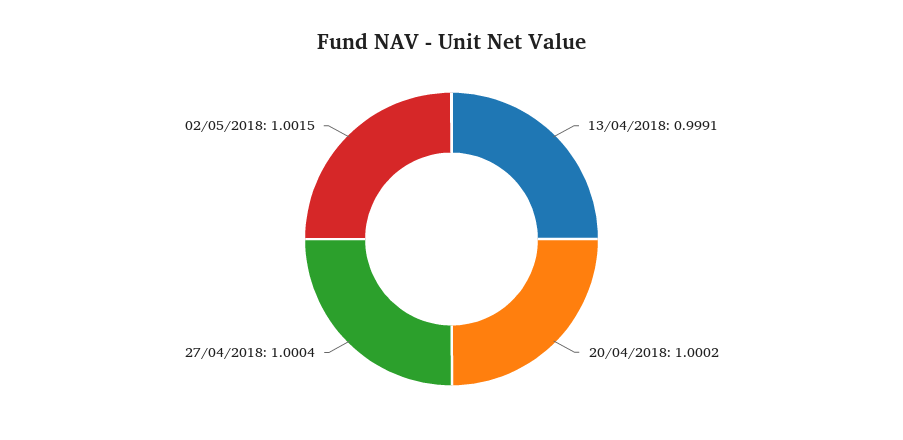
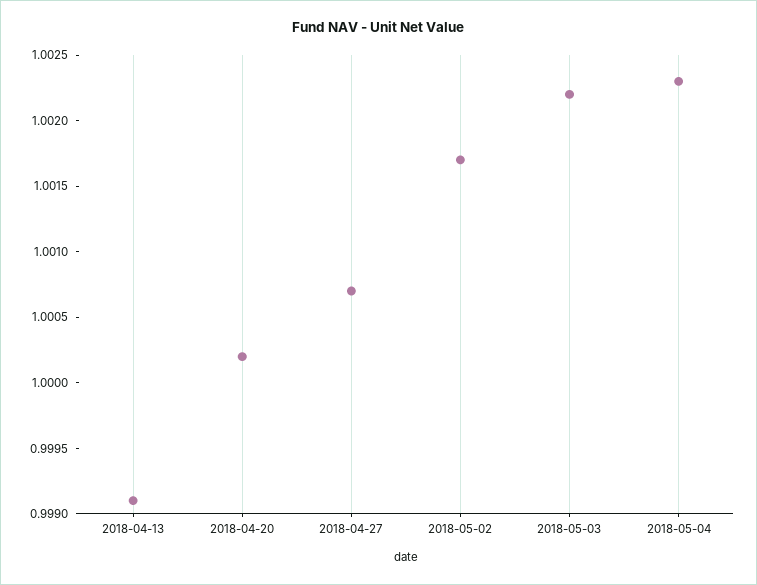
27/04/2018: 1.0004 -> 1.0007
02/05/2018: 1.0015 -> 1.0017
2018-05-03: none -> 1.0022
2018-05-04: none -> 1.0023

